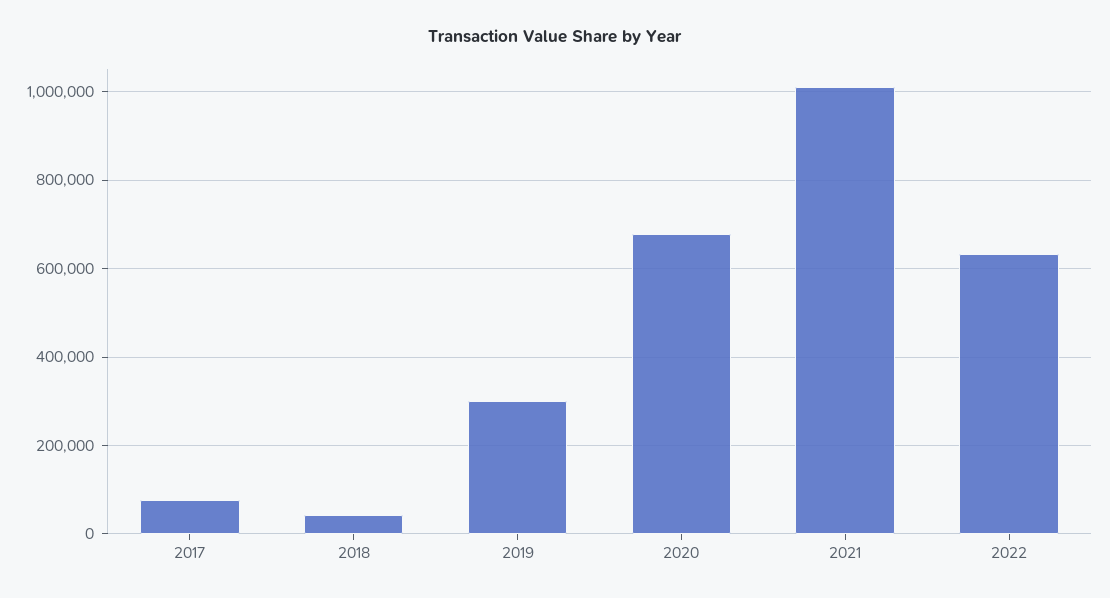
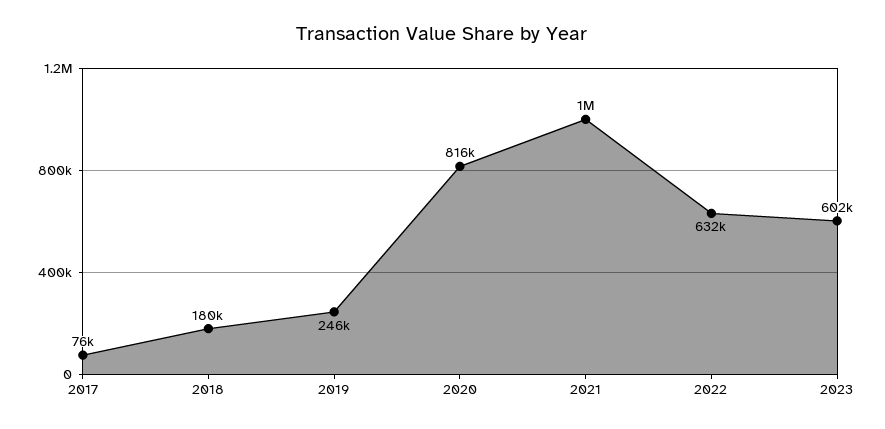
2018: 40000 -> 180000
2019: 300000 -> 246000
2020: 680000 -> 816000
2023: none -> 602000

